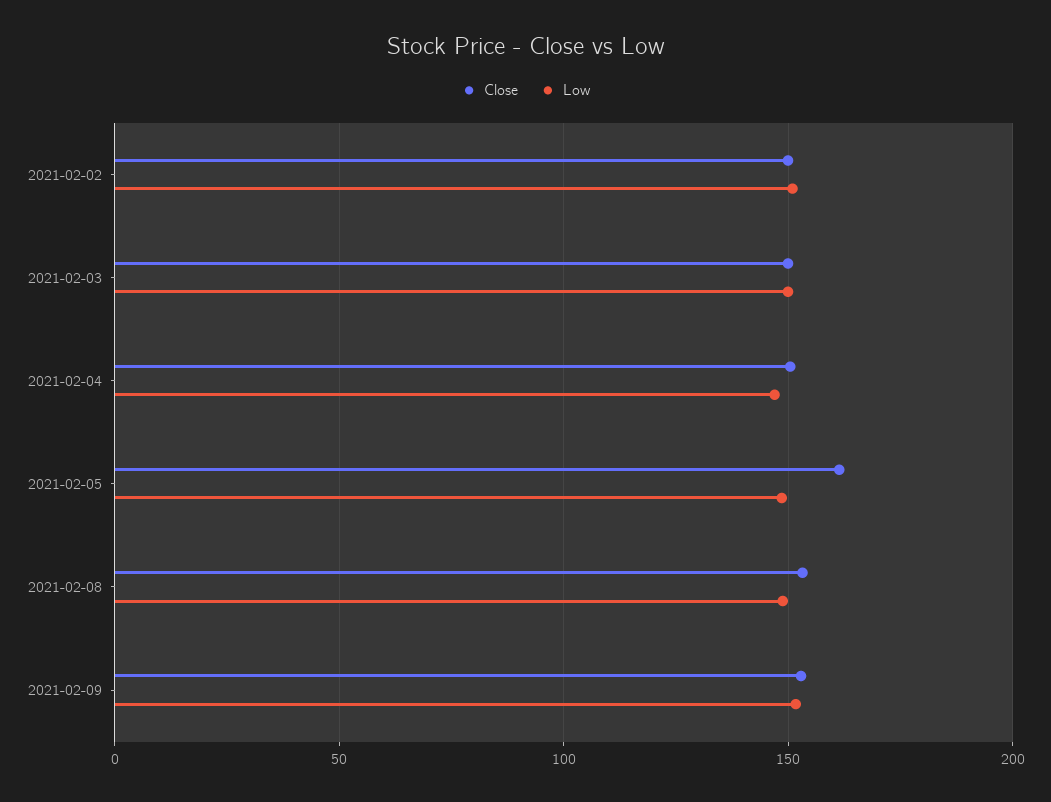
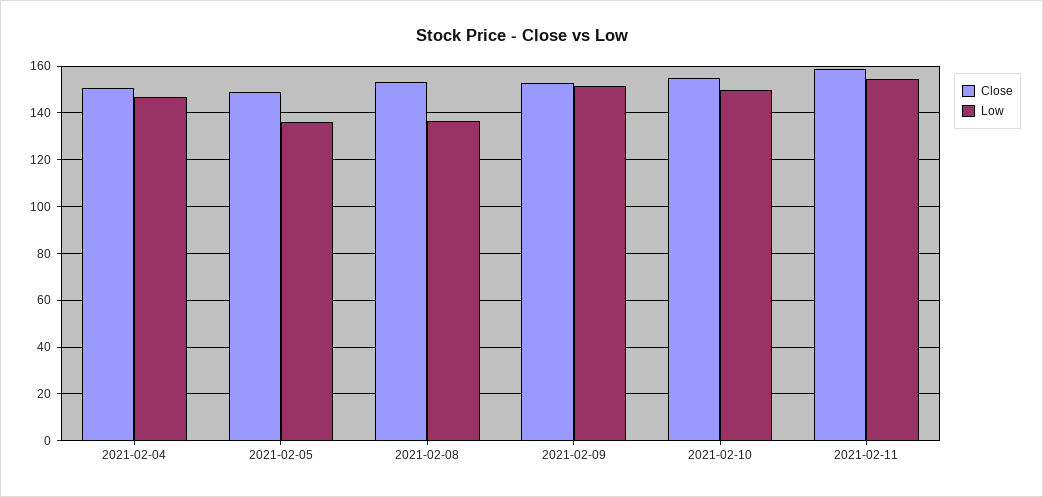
Close, 2021-02-02: 150 -> none
Low, 2021-02-02: 150 -> none
Close, 2021-02-03: 150 -> none
Low, 2021-02-03: 150 -> none
Close, 2021-02-05: 160 -> 150
Low, 2021-02-05: 150 -> 135
Low, 2021-02-08: 150 -> 135
Close, 2021-02-10: none -> 155
Low, 2021-02-10: none -> 150
Close, 2021-02-11: none -> 160
Low, 2021-02-11: none -> 155

